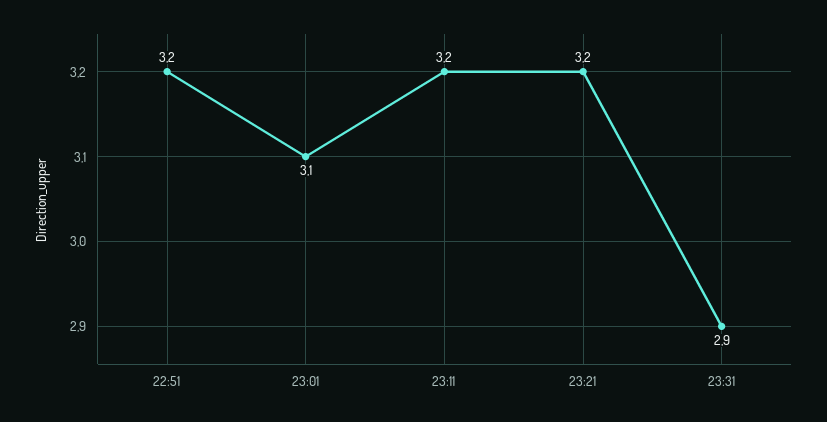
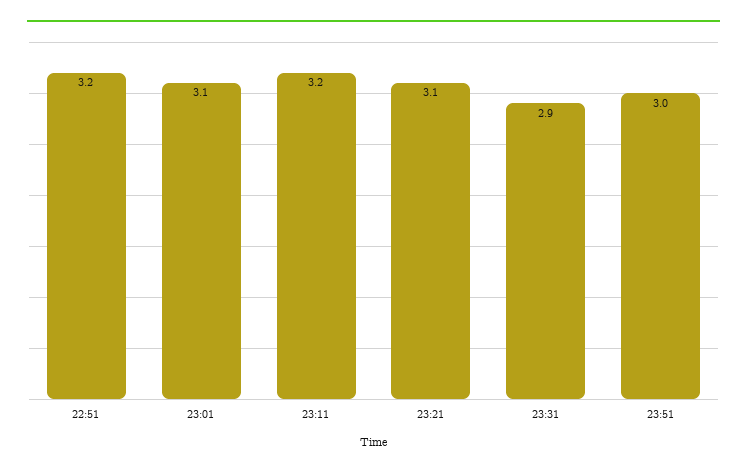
23:21: 3.2 -> 3.1
23:51: none -> 3

